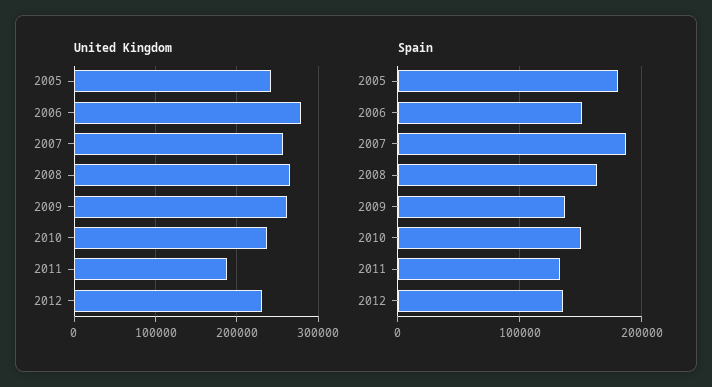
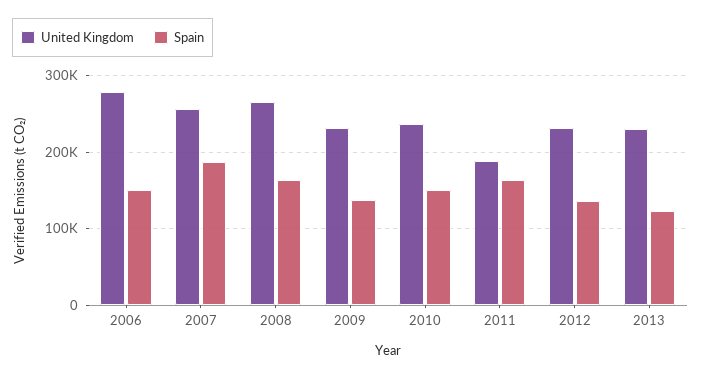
United Kingdom, 2005: 240000 -> none
United Kingdom, 2009: 260000 -> 230000
Spain, 2005: 180000 -> none
Spain, 2011: 130000 -> 160000
United Kingdom, 2013: none -> 230000
Spain, 2013: none -> 120000

